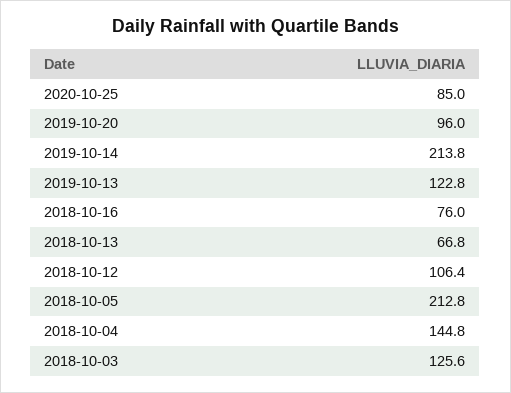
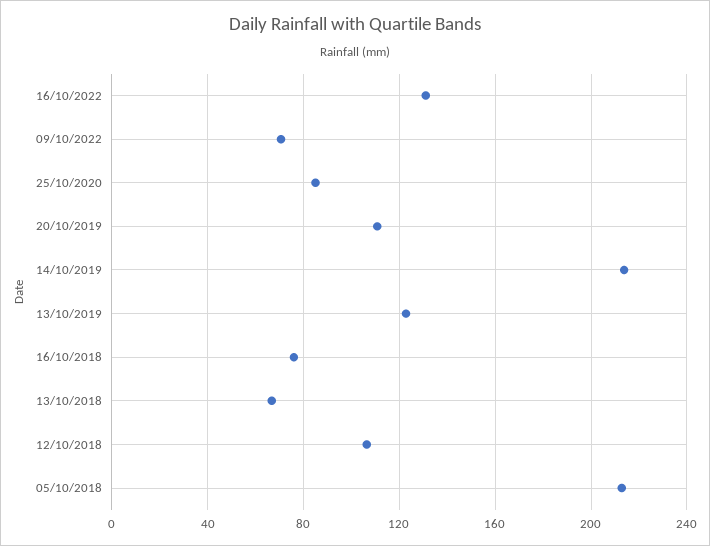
2019-10-20: 96 -> 110
2018-10-04: 144.8 -> none
2018-10-03: 125.6 -> none
16/10/2022: none -> 130
09/10/2022: none -> 70

